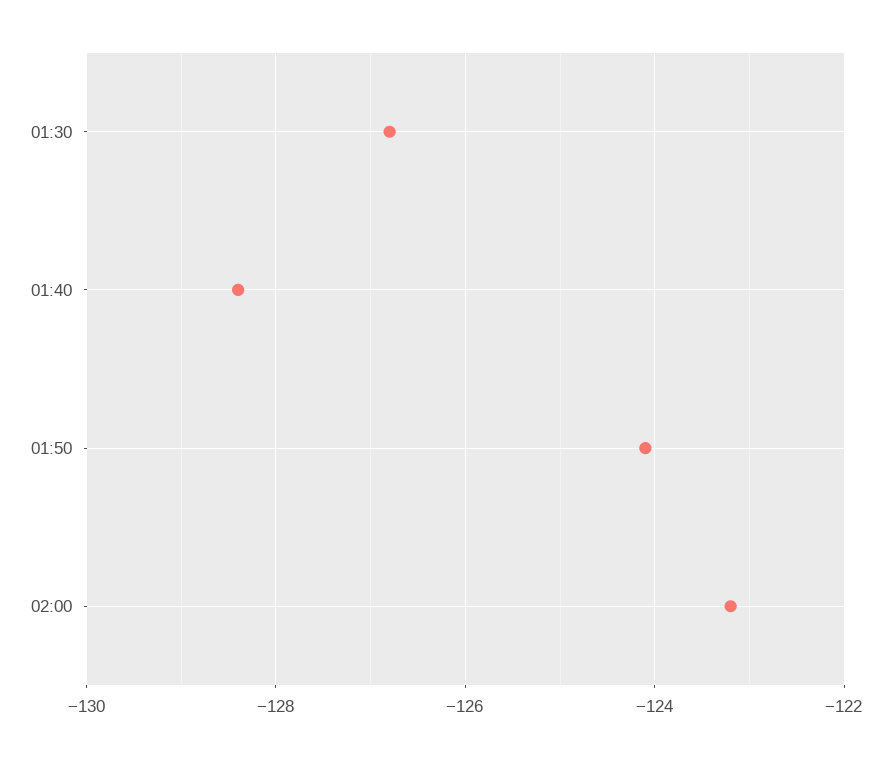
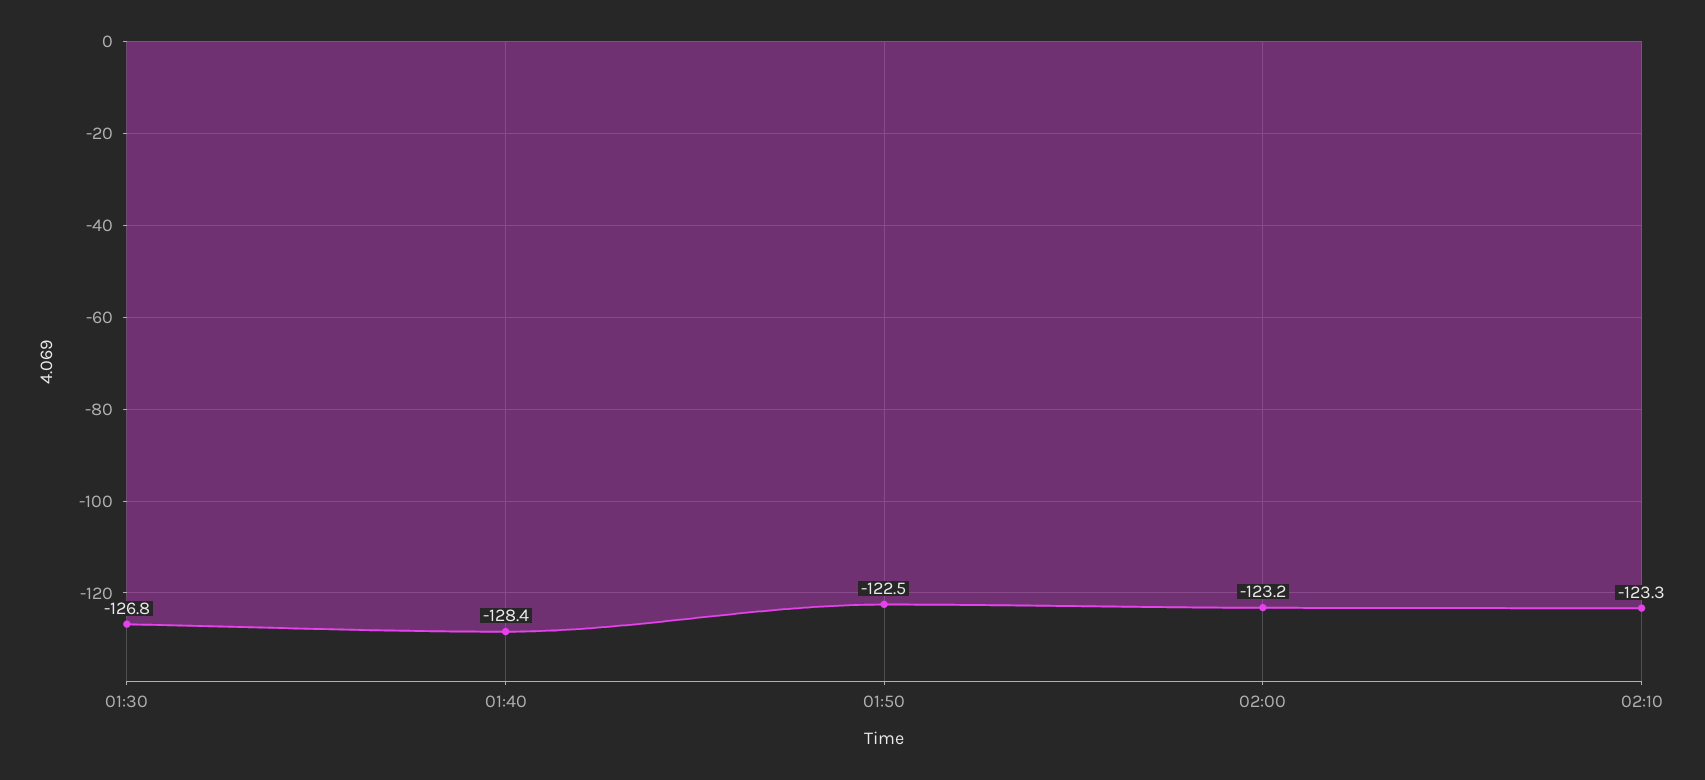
01:50: -124 -> -122.5
02:10: none -> -123.3

